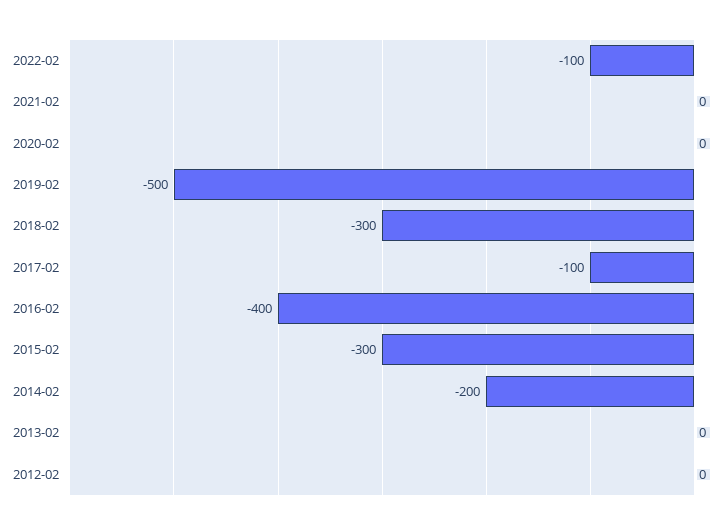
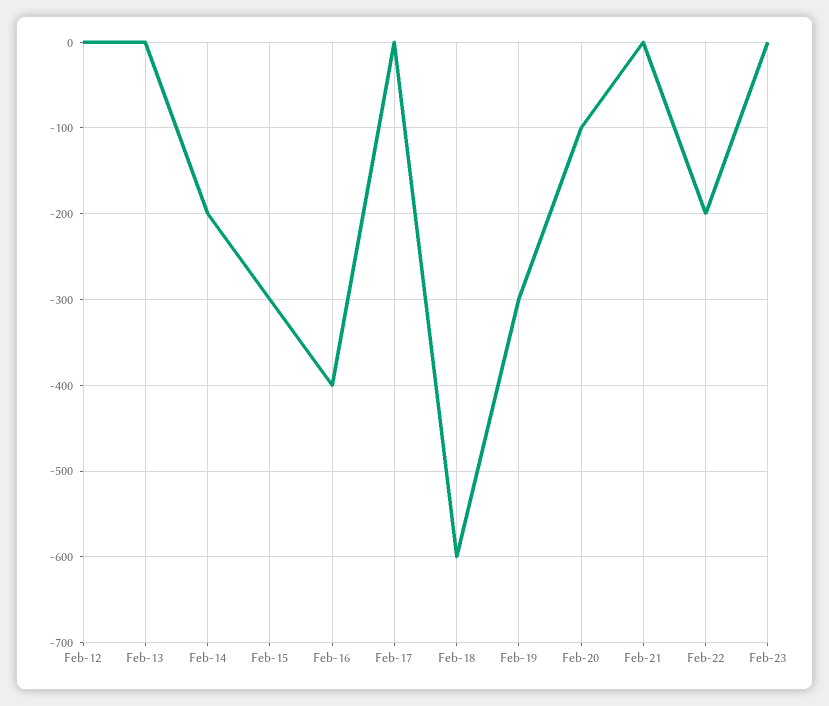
2022-02: -100 -> -200
2020-02: 0 -> -100
2019-02: -500 -> -300
2018-02: -300 -> -600
2017-02: -100 -> 0
Feb-23: none -> 0

